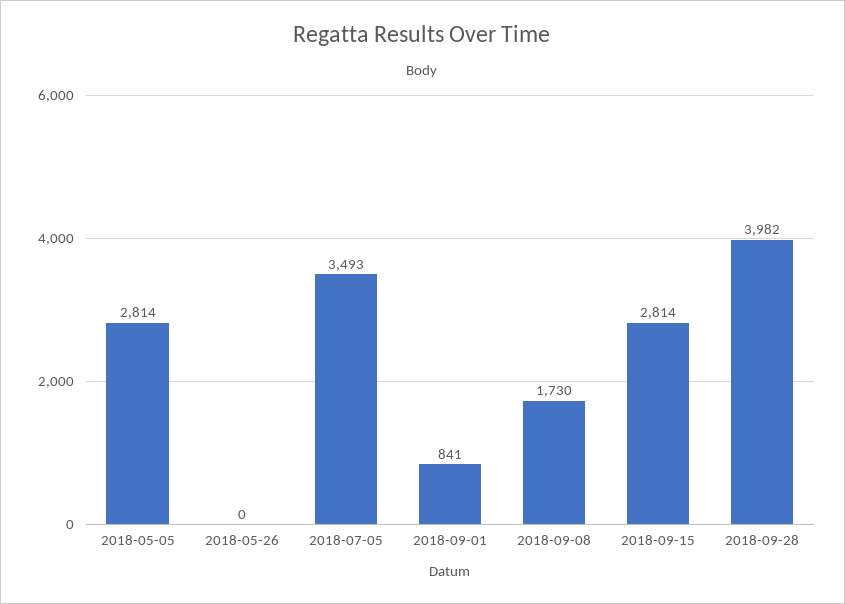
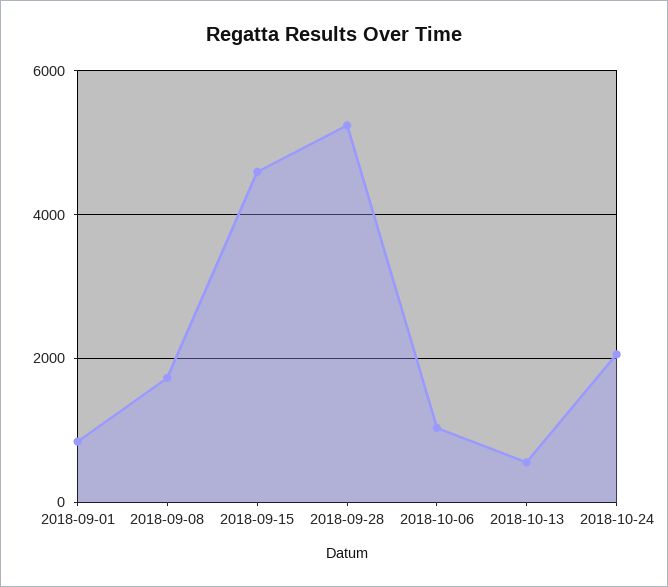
2018-05-05: 2814 -> none
2018-05-26: 0 -> none
2018-07-05: 3493 -> none
2018-09-15: 2814 -> 4600
2018-09-28: 3982 -> 5200
2018-10-06: none -> 1000
2018-10-13: none -> 600
2018-10-24: none -> 2000

